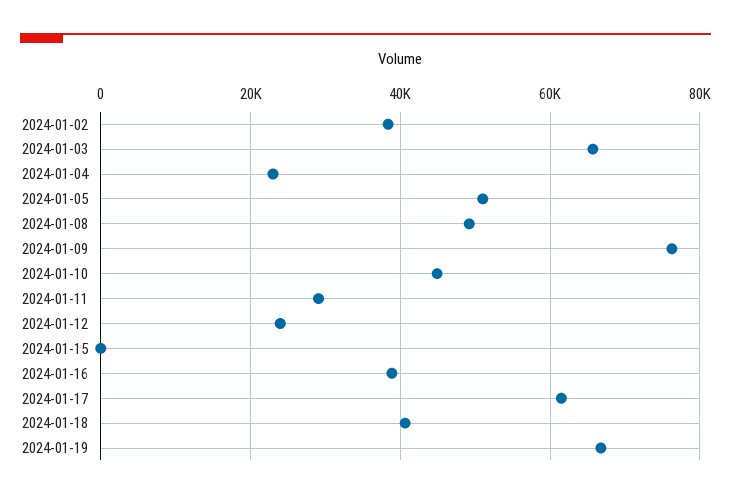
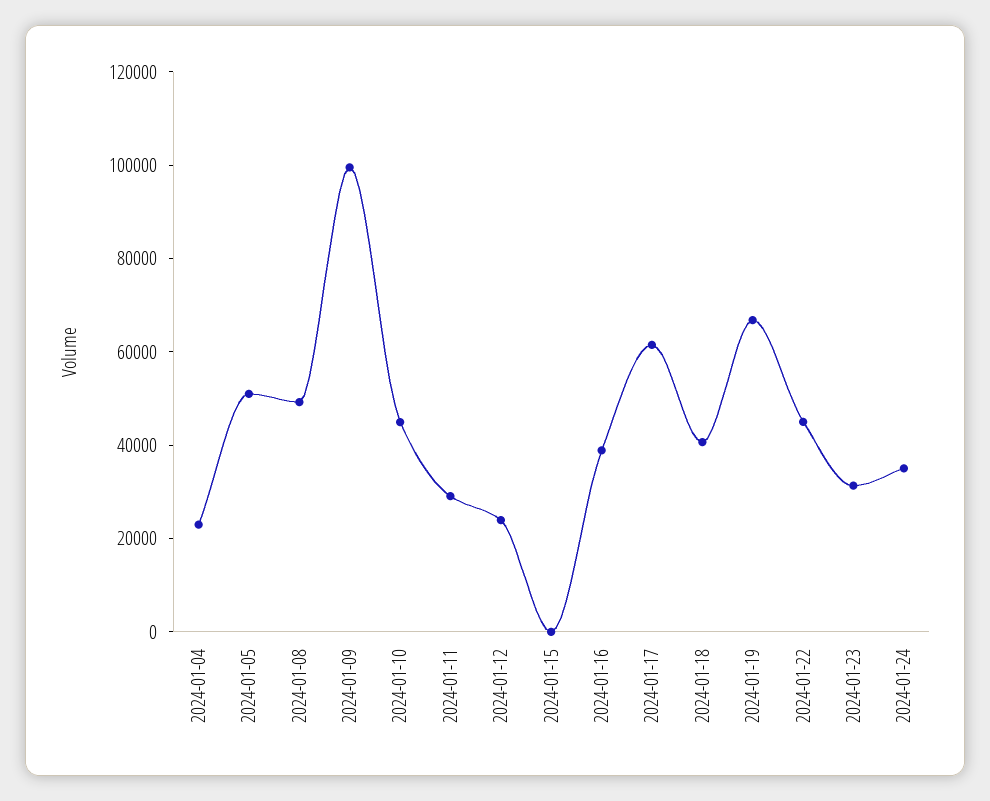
2024-01-02: 38000 -> none
2024-01-03: 66000 -> none
2024-01-09: 76000 -> 100000
2024-01-22: none -> 45000
2024-01-23: none -> 30000
2024-01-24: none -> 35000

